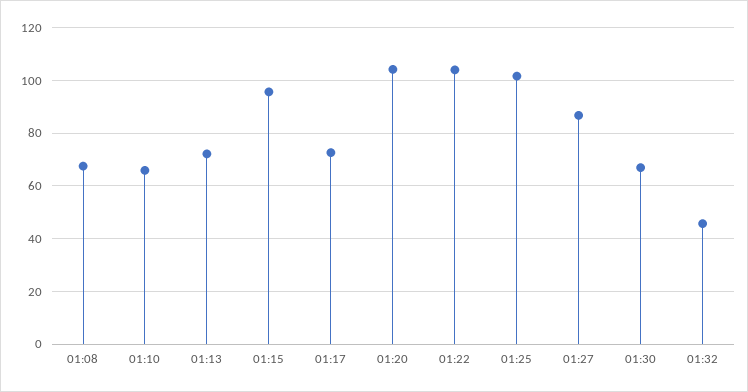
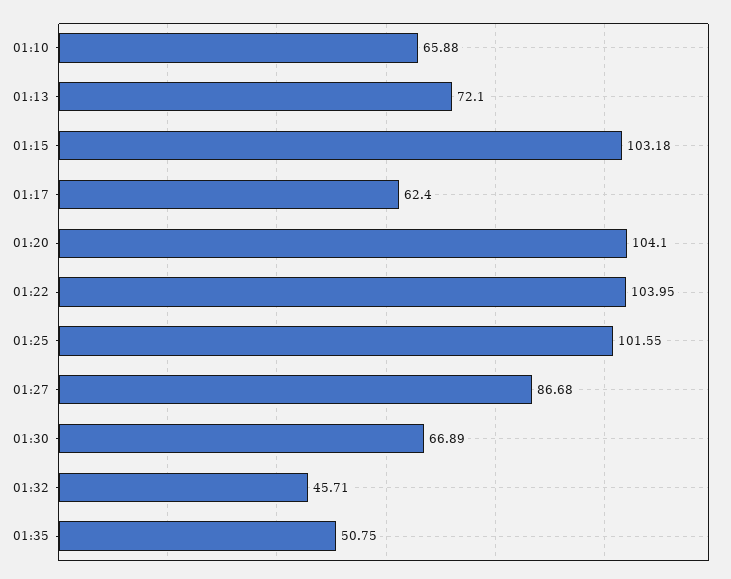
01:08: 67.5 -> none
01:15: 95 -> 103.18
01:17: 72.5 -> 62.4
01:35: none -> 50.75

